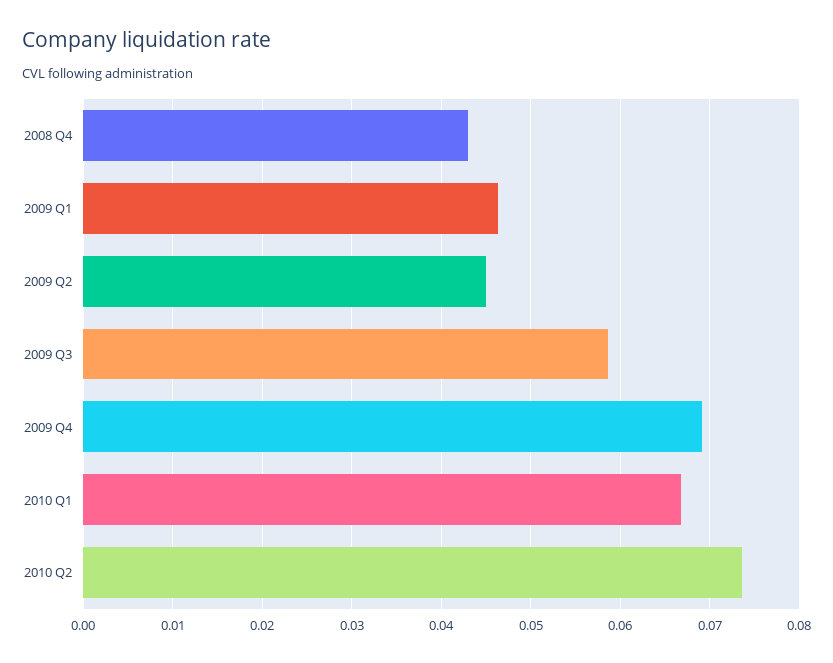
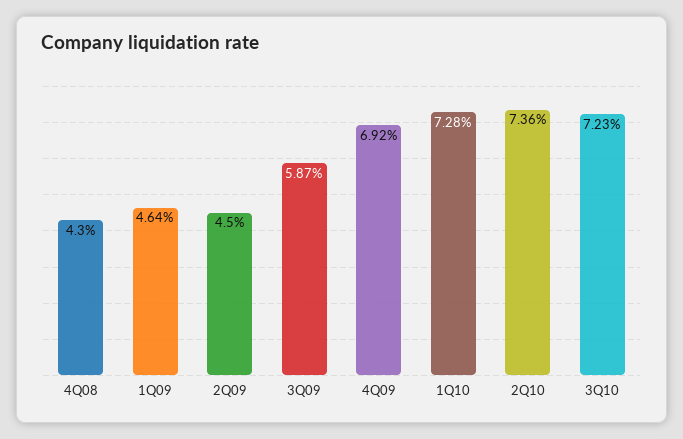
2010 Q1: 0.067 -> 0.0728
3Q10: none -> 0.0723

